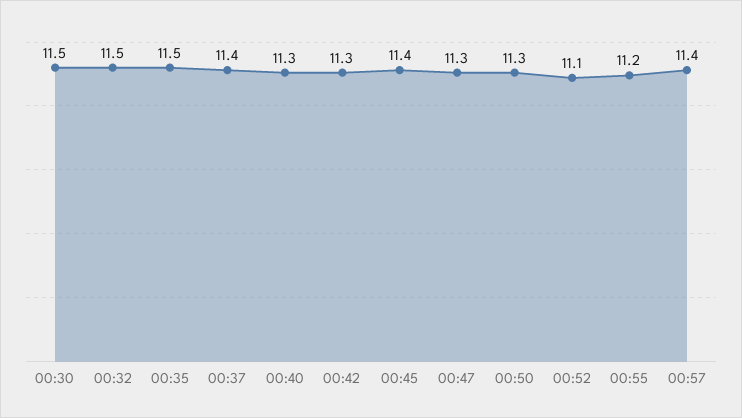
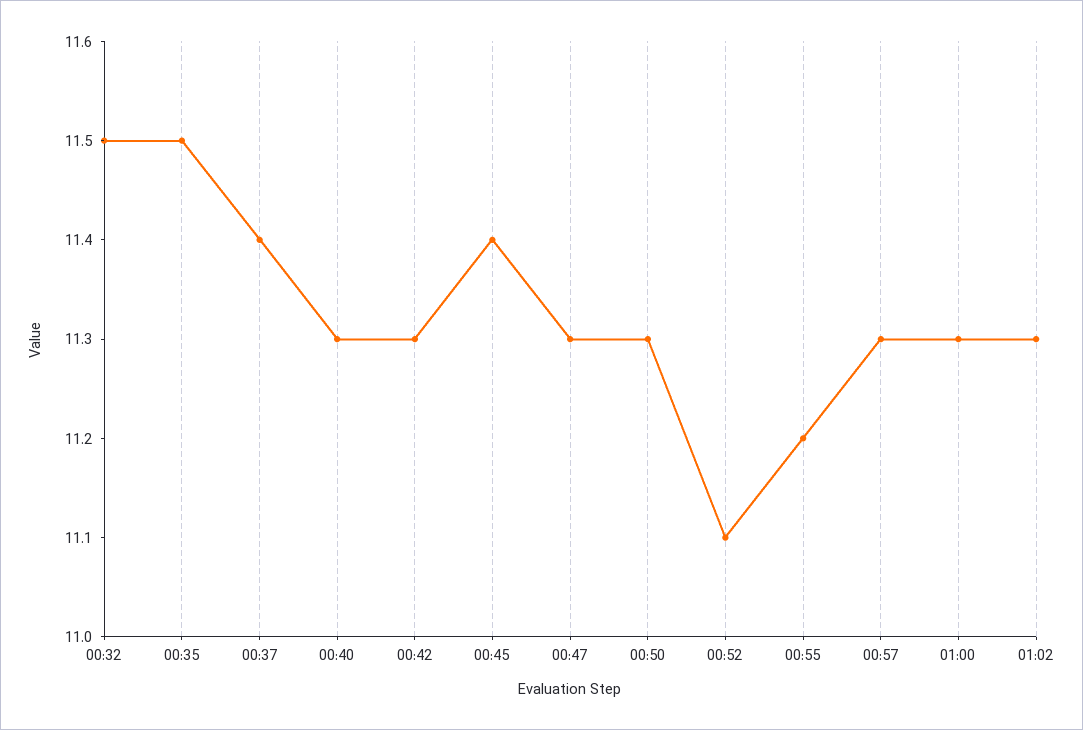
00:30: 11.5 -> none
00:57: 11.4 -> 11.3
01:00: none -> 11.3
01:02: none -> 11.3

